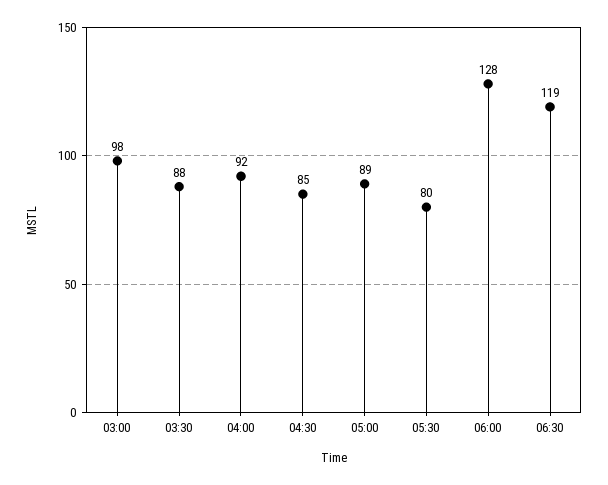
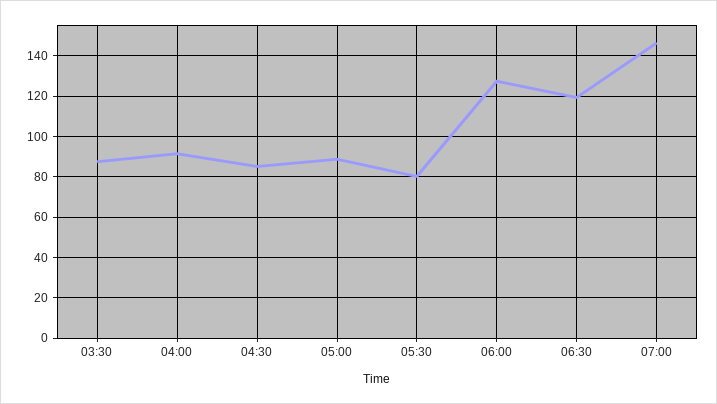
03:00: 98 -> none
07:00: none -> 145

